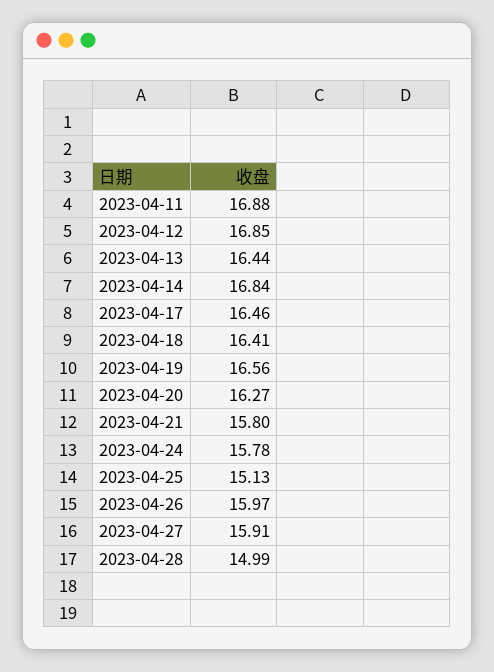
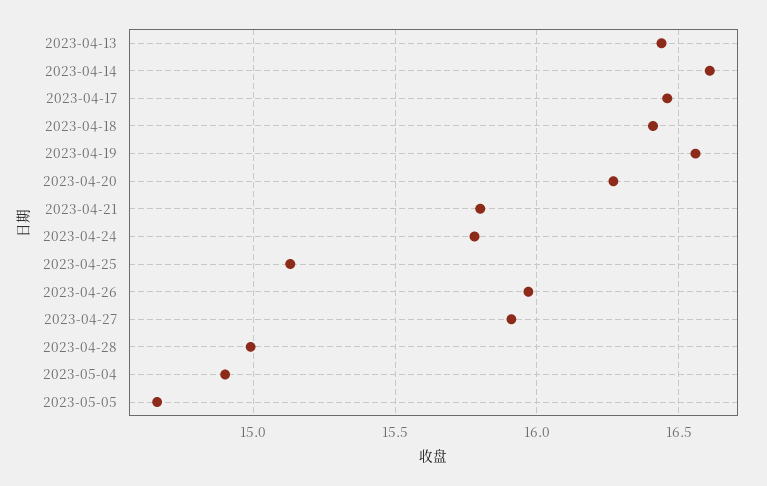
2023-04-11: 16.88 -> none
2023-04-12: 16.85 -> none
2023-04-14: 16.84 -> 16.6
2023-05-04: none -> 14.9
2023-05-05: none -> 14.65

